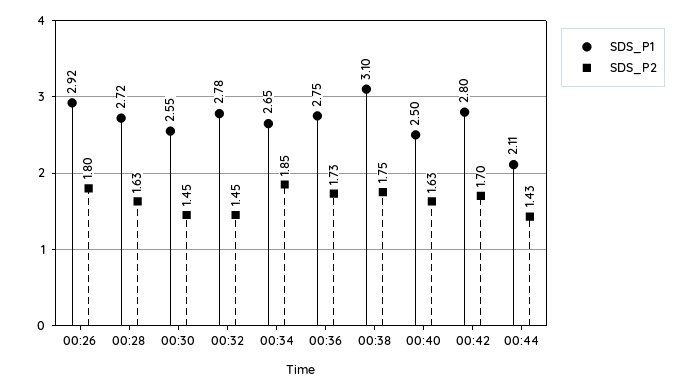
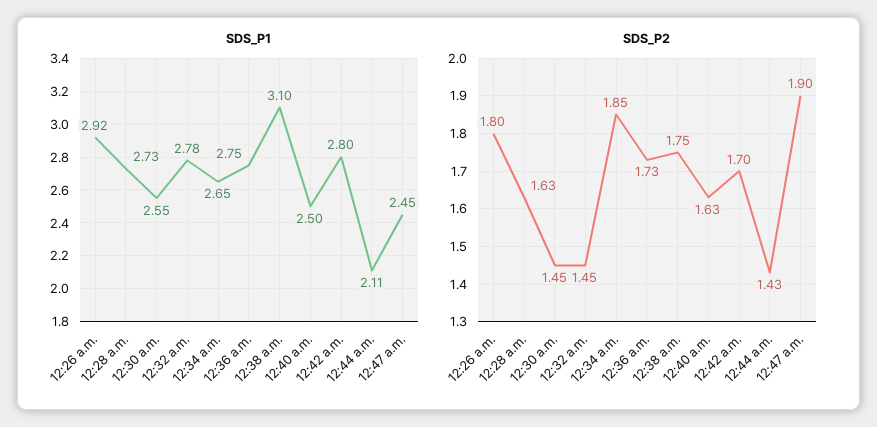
SDS_P1, 00:28: 2.72 -> 2.73
SDS_P1, 12:47 a.m.: none -> 2.45
SDS_P2, 12:47 a.m.: none -> 1.9

